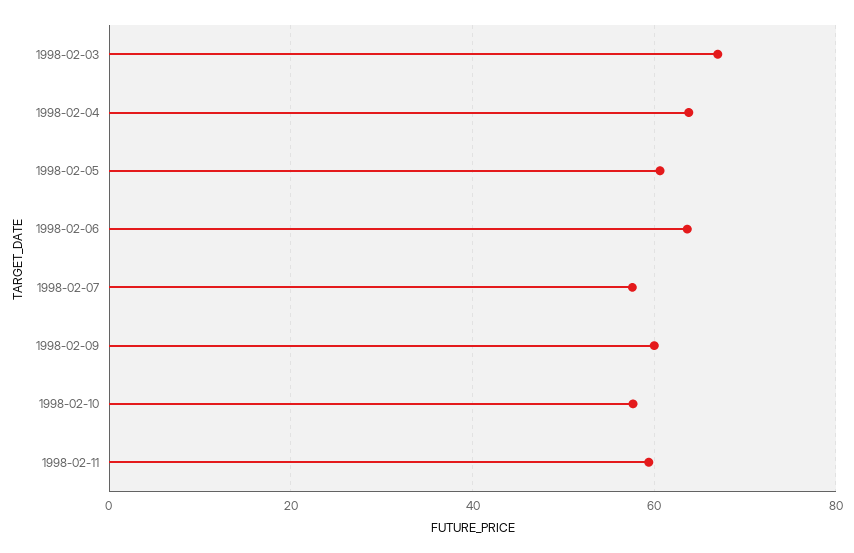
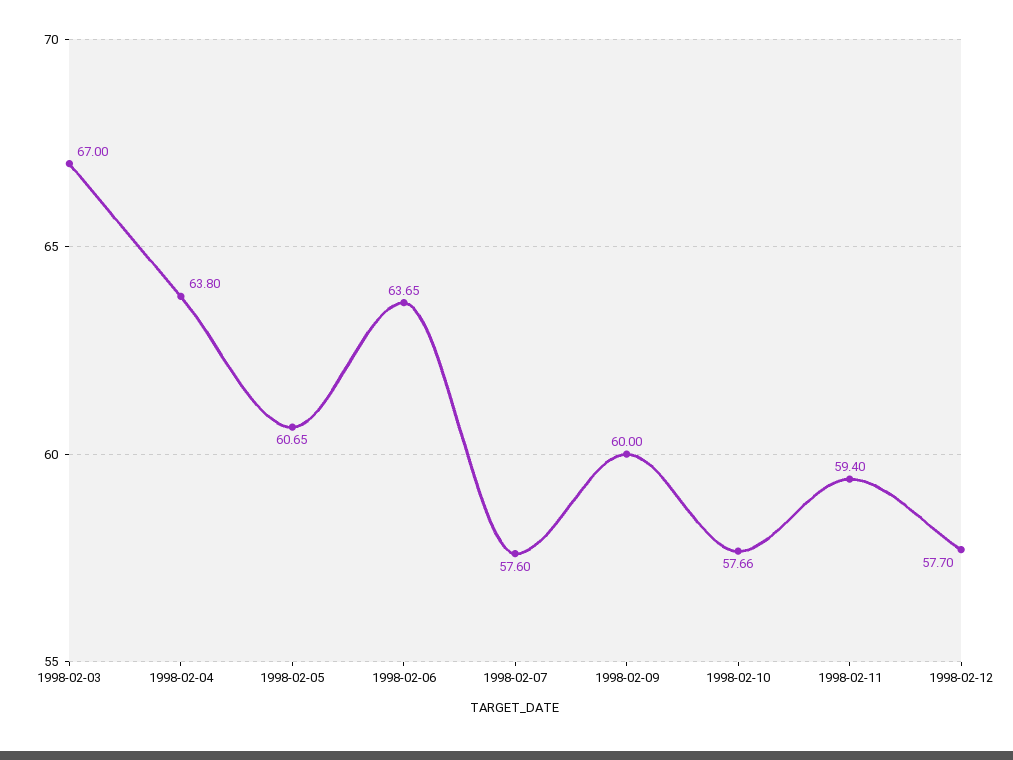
1998-02-12: none -> 57.7

